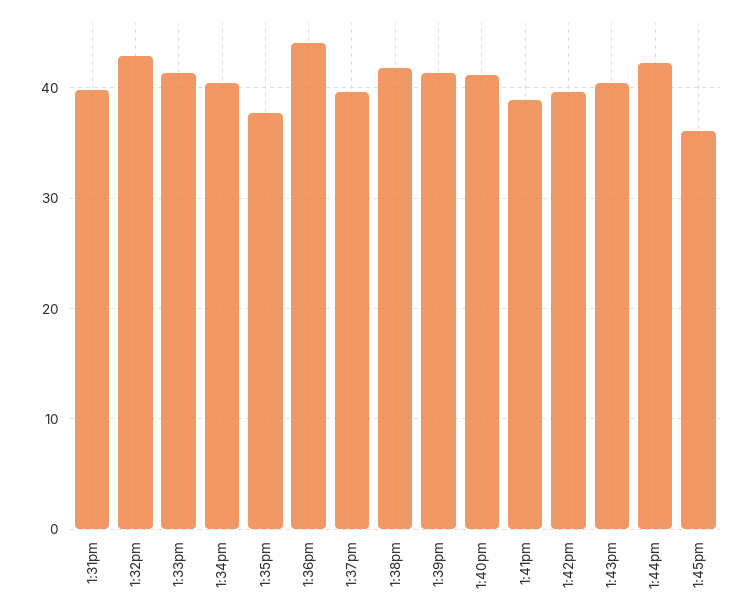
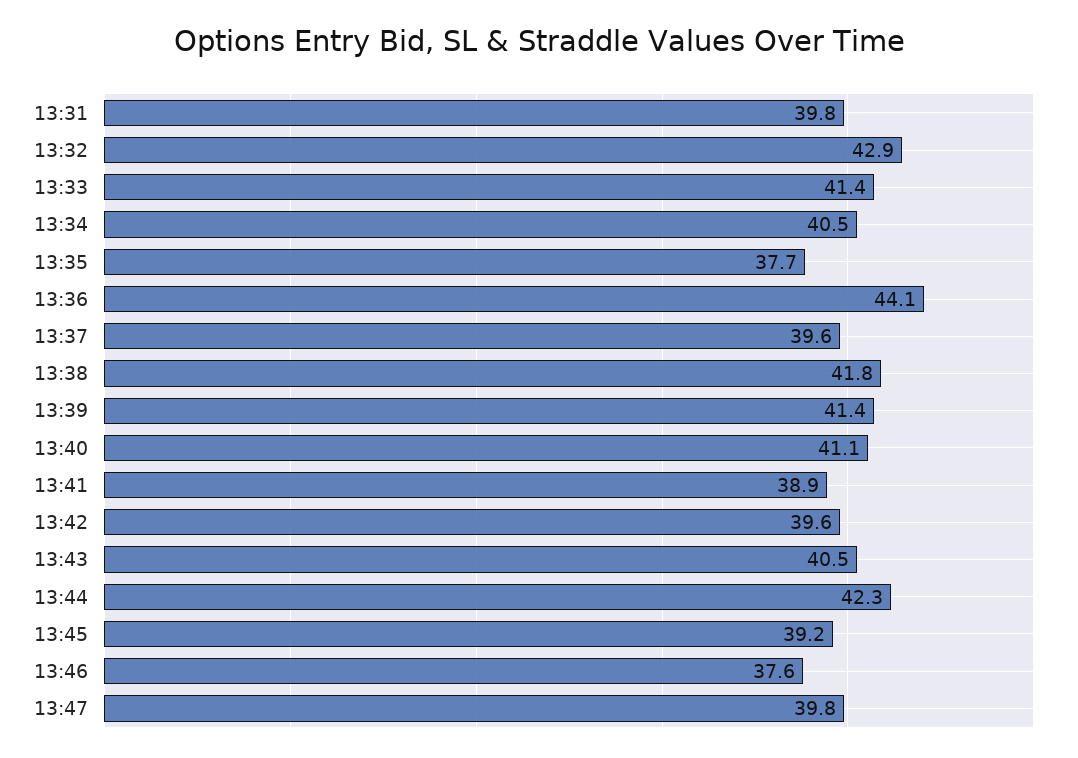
1:45pm: 36 -> 39.2
13:46: none -> 37.6
13:47: none -> 39.8

